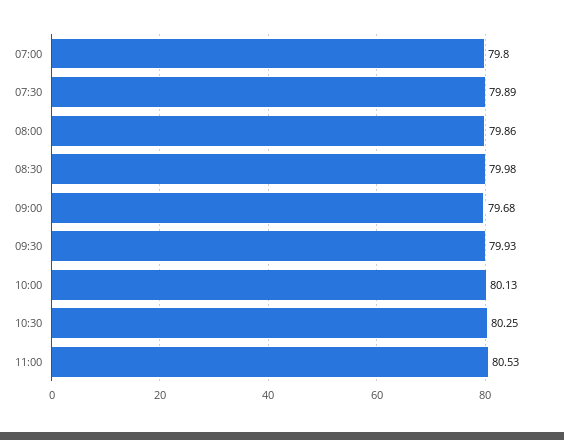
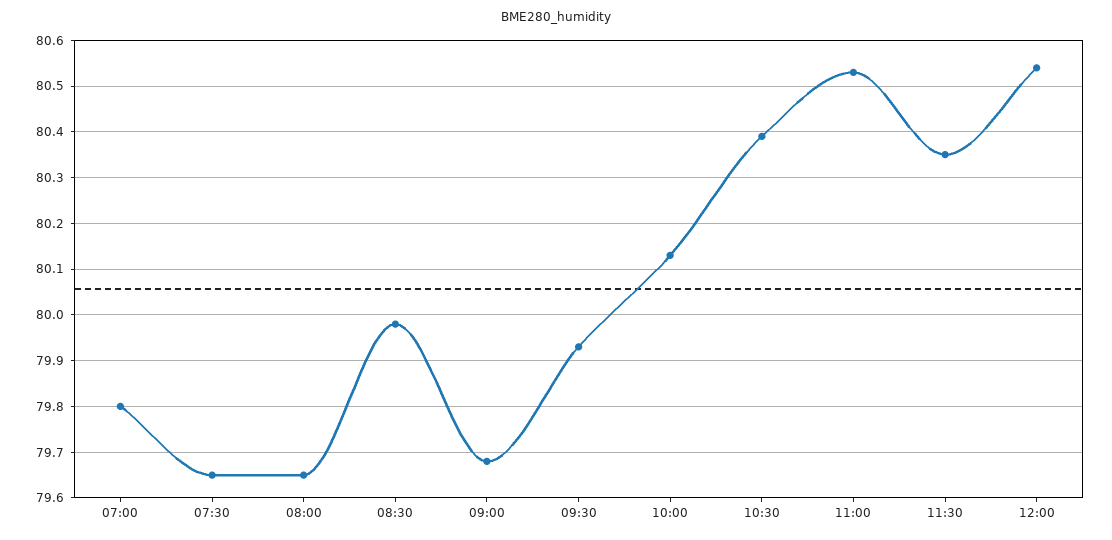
07:30: 79.89 -> 79.65
08:00: 79.86 -> 79.65
10:30: 80.25 -> 80.4
11:30: none -> 80.35
12:00: none -> 80.55

